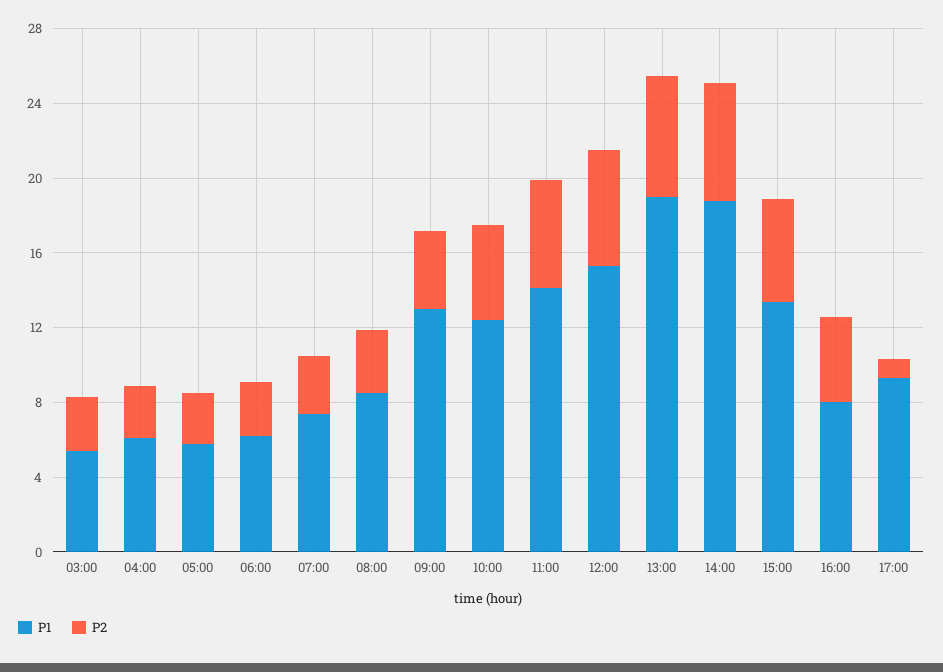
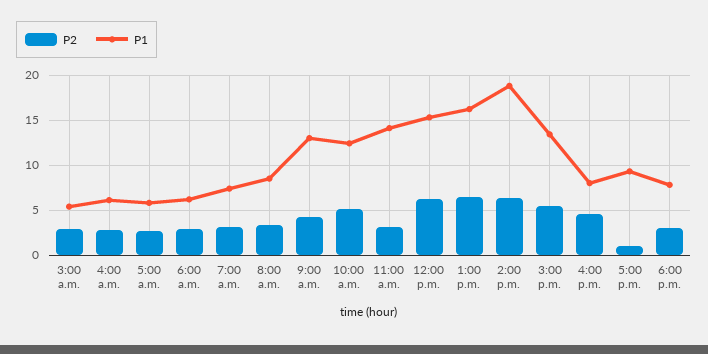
P2, 11:00: 6 -> 3
P1, 13:00: 19 -> 16
P2, 6:00 p.m.: none -> 3
P1, 6:00 p.m.: none -> 8

